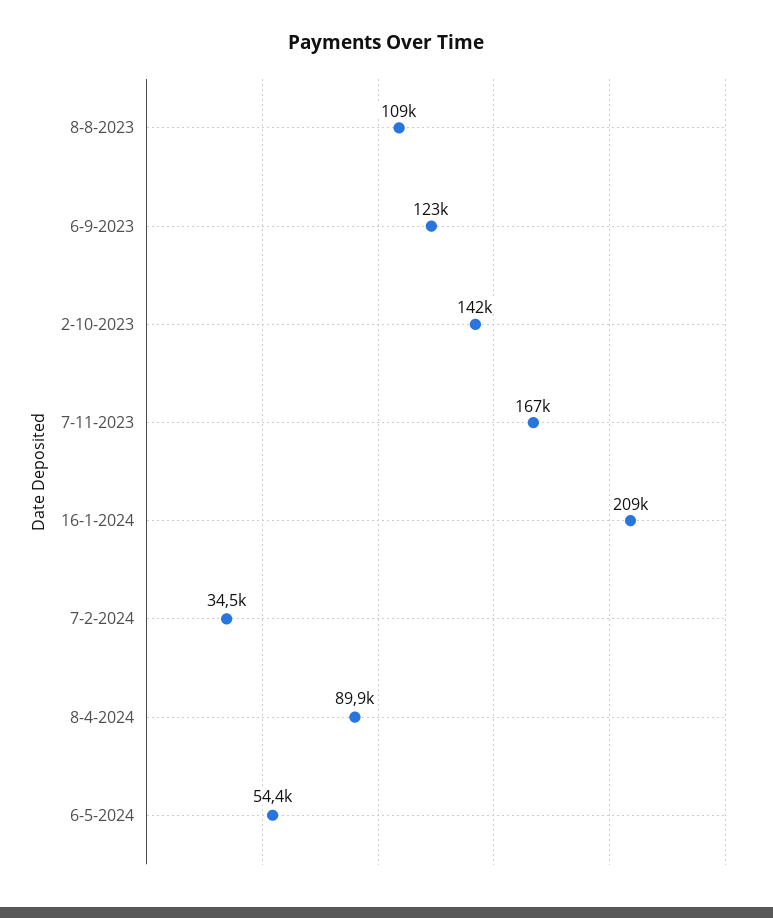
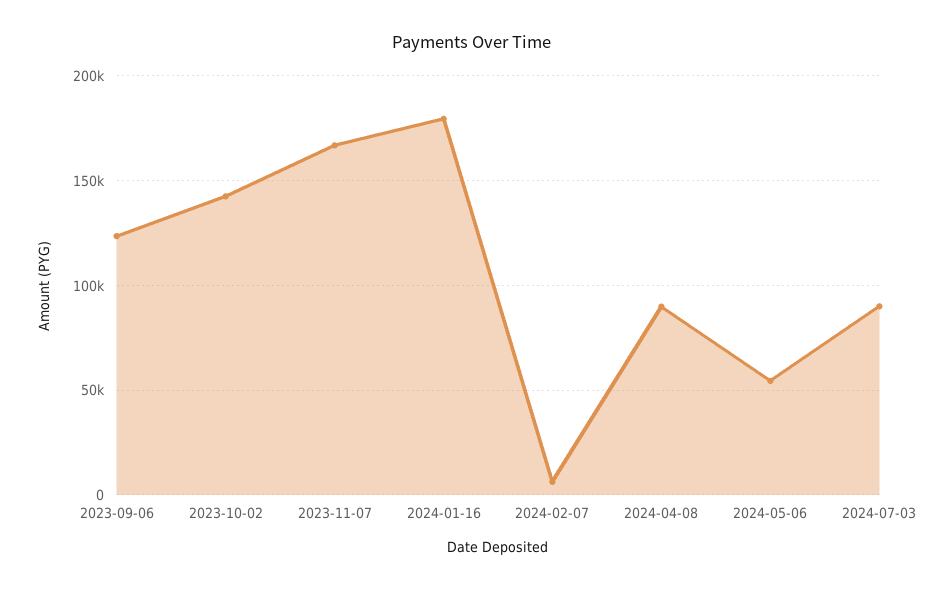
8-8-2023: 109000 -> none
16-1-2024: 209000 -> 180000
7-2-2024: 34500 -> 5000
2024-07-03: none -> 90000

